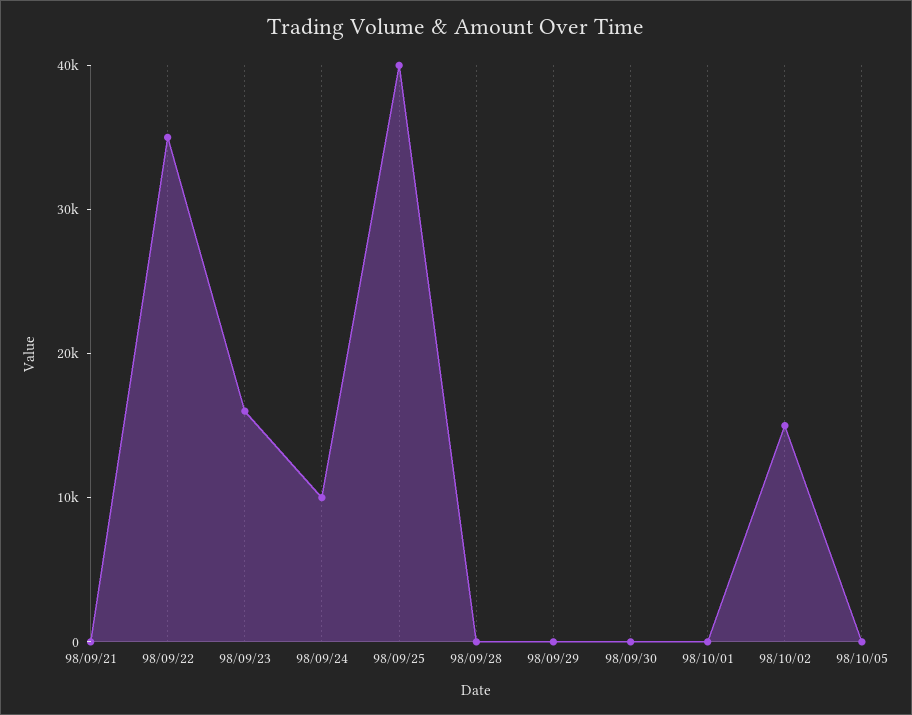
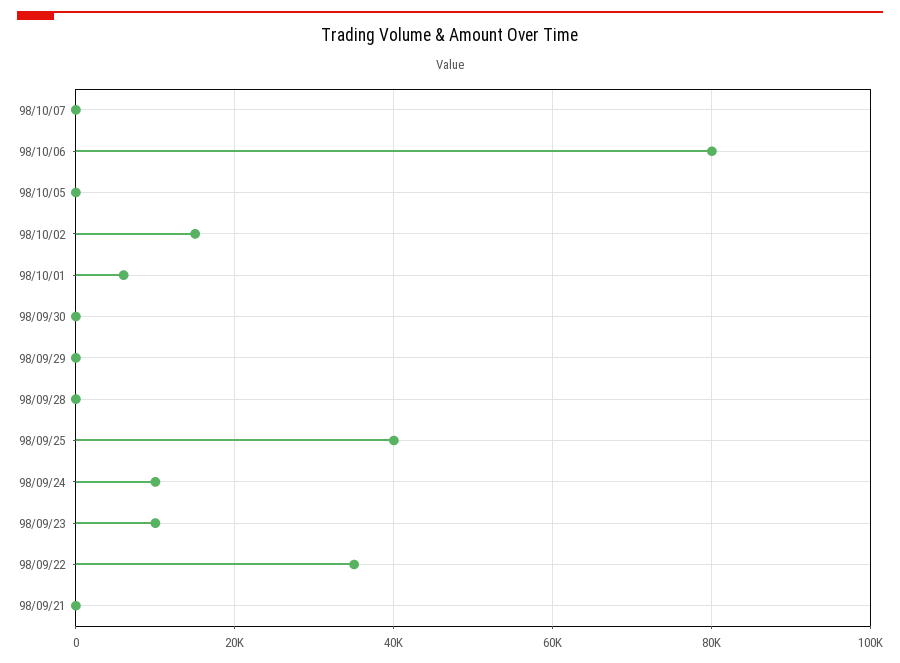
98/09/23: 16000 -> 10000
98/10/01: 0 -> 6000
98/10/07: none -> 0
98/10/06: none -> 80000

